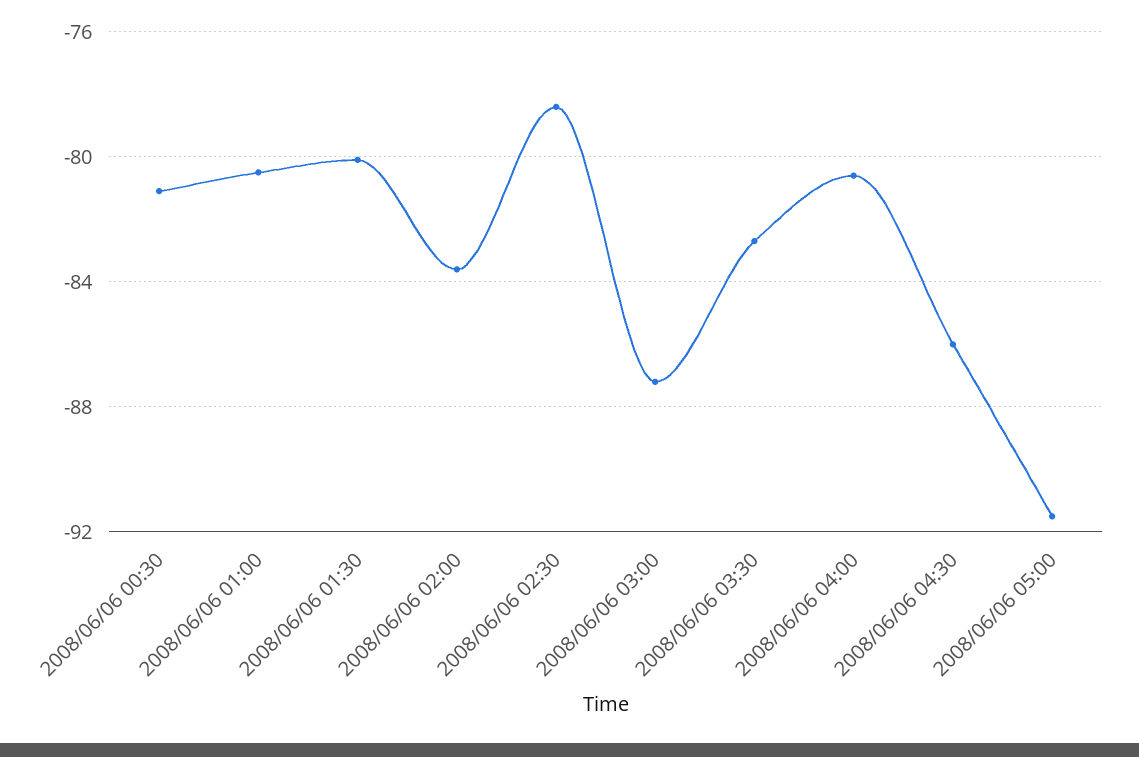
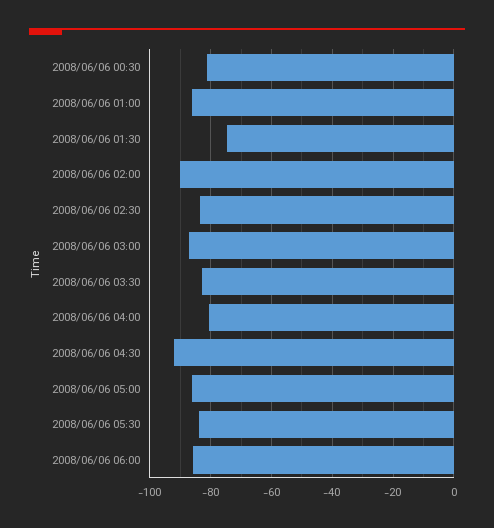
2008/06/06 01:00: -80.5 -> -86
2008/06/06 01:30: -80 -> -74
2008/06/06 02:00: -83.5 -> -90
2008/06/06 02:30: -78.5 -> -84
2008/06/06 04:30: -86 -> -92
2008/06/06 05:00: -91.5 -> -86
2008/06/06 05:30: none -> -84
2008/06/06 06:00: none -> -86

